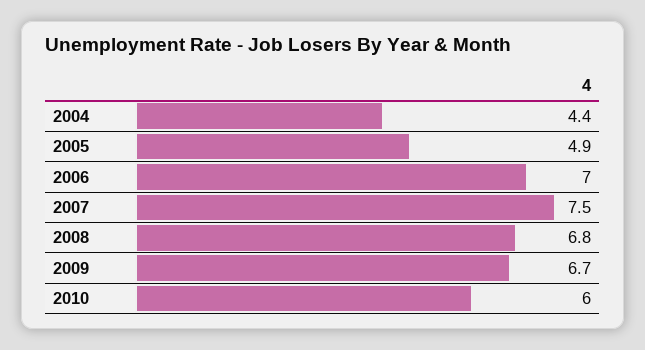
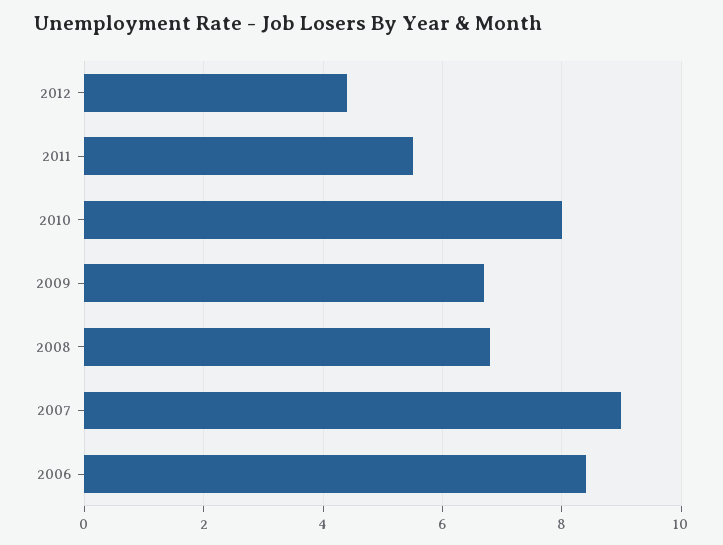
2004: 4.4 -> none
2005: 4.9 -> none
2006: 7 -> 8.5
2007: 7.5 -> 9
2010: 6 -> 8
2012: none -> 4.5
2011: none -> 5.5

